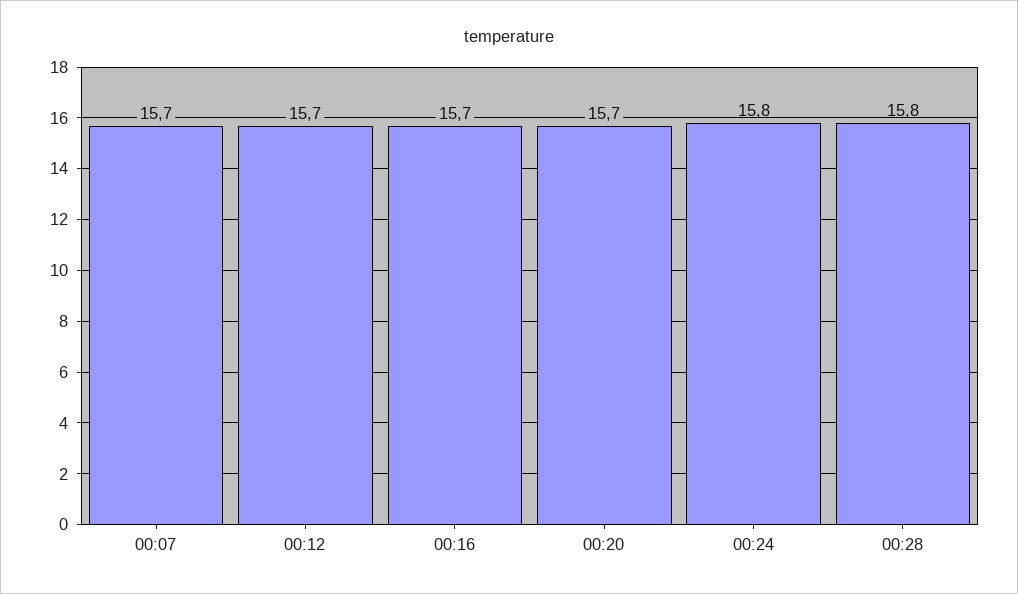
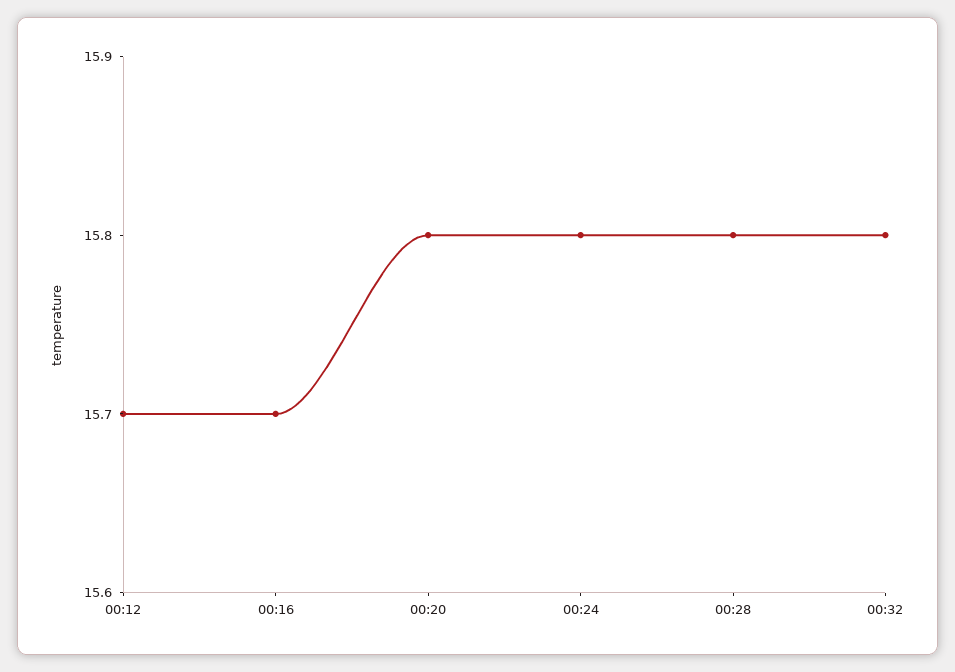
00:07: 15.7 -> none
00:20: 15.7 -> 15.8
00:32: none -> 15.8

